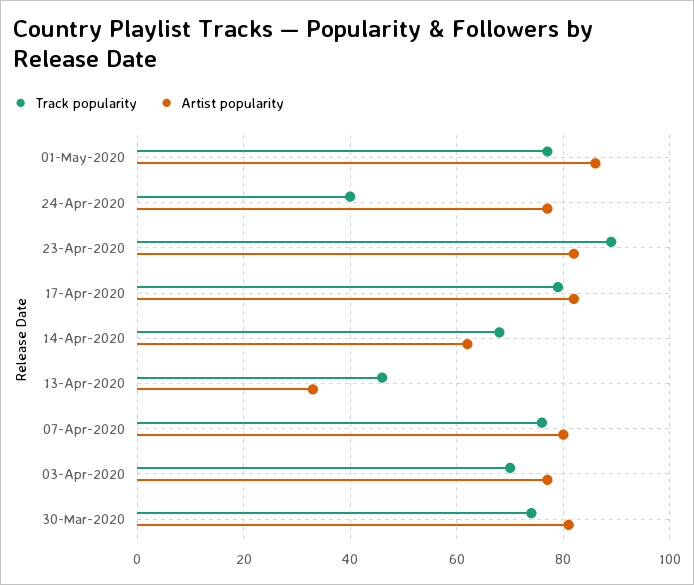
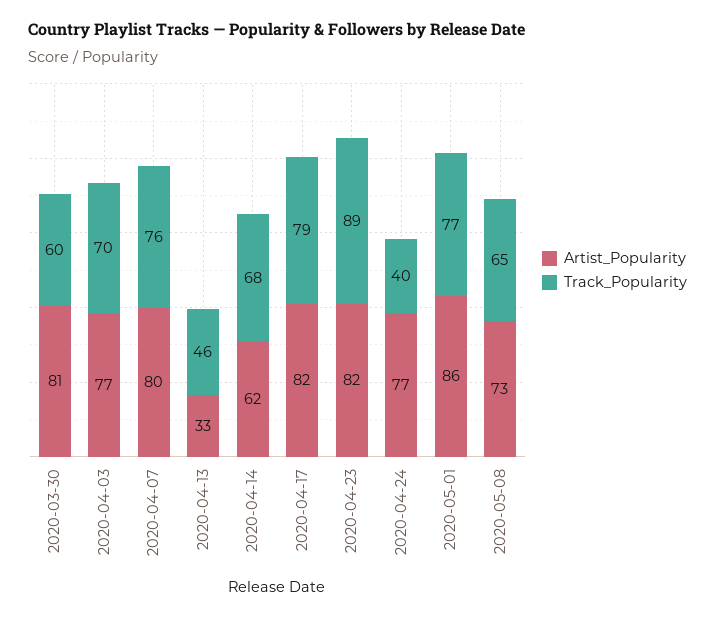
Track popularity, 30-Mar-2020: 75 -> 60
Artist popularity, 2020-05-08: none -> 73
Track popularity, 2020-05-08: none -> 65

